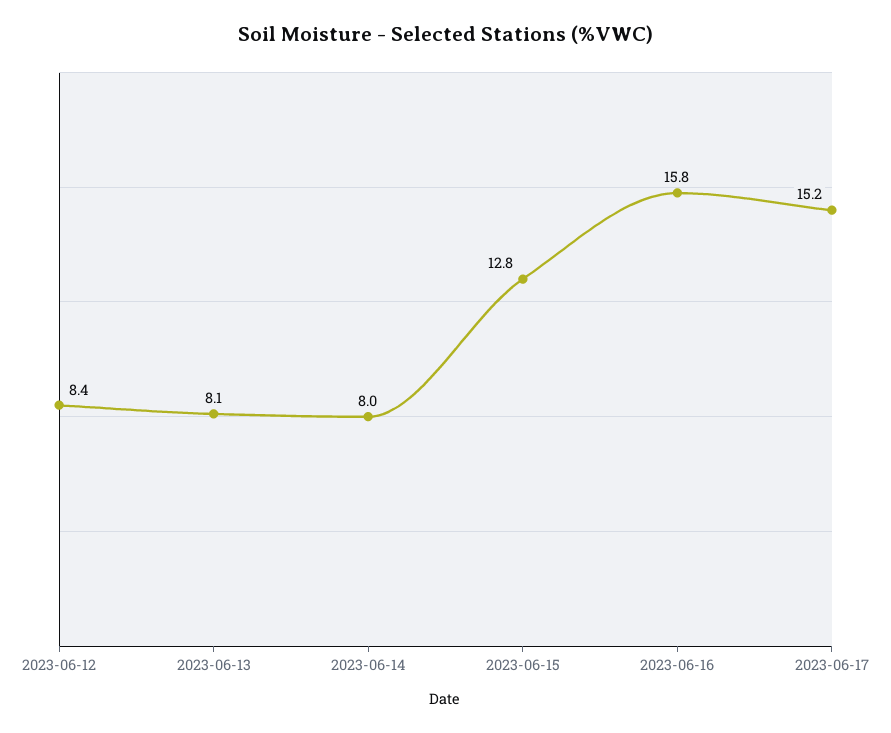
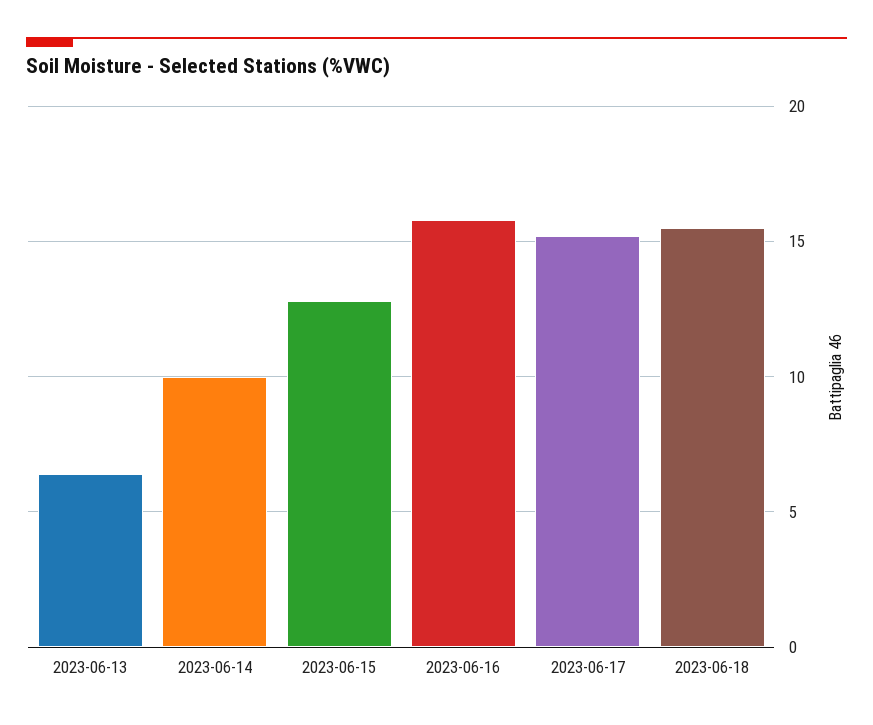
2023-06-12: 8.4 -> none
2023-06-13: 8.1 -> 6.5
2023-06-14: 8 -> 10
2023-06-18: none -> 15.5

